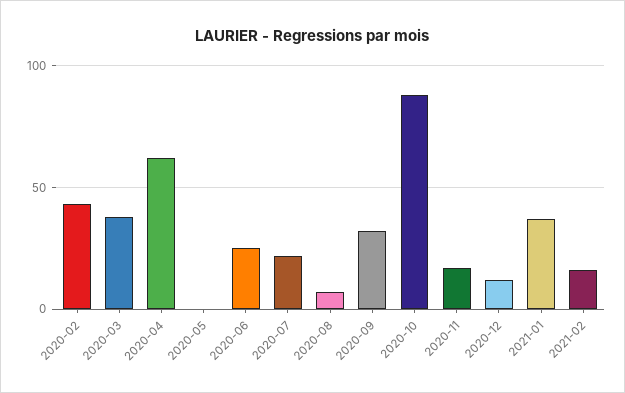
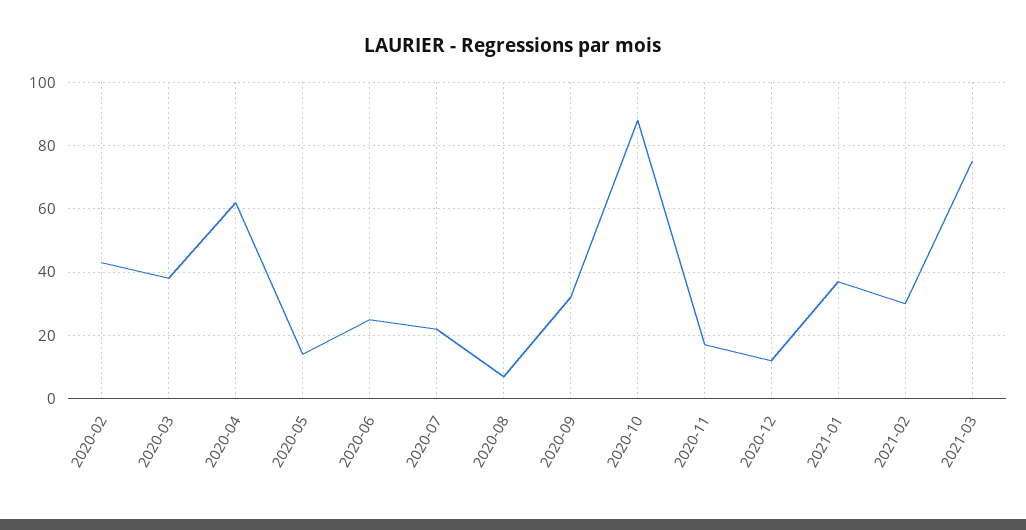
2020-05: 0 -> 15
2021-02: 15 -> 30
2021-03: none -> 75

